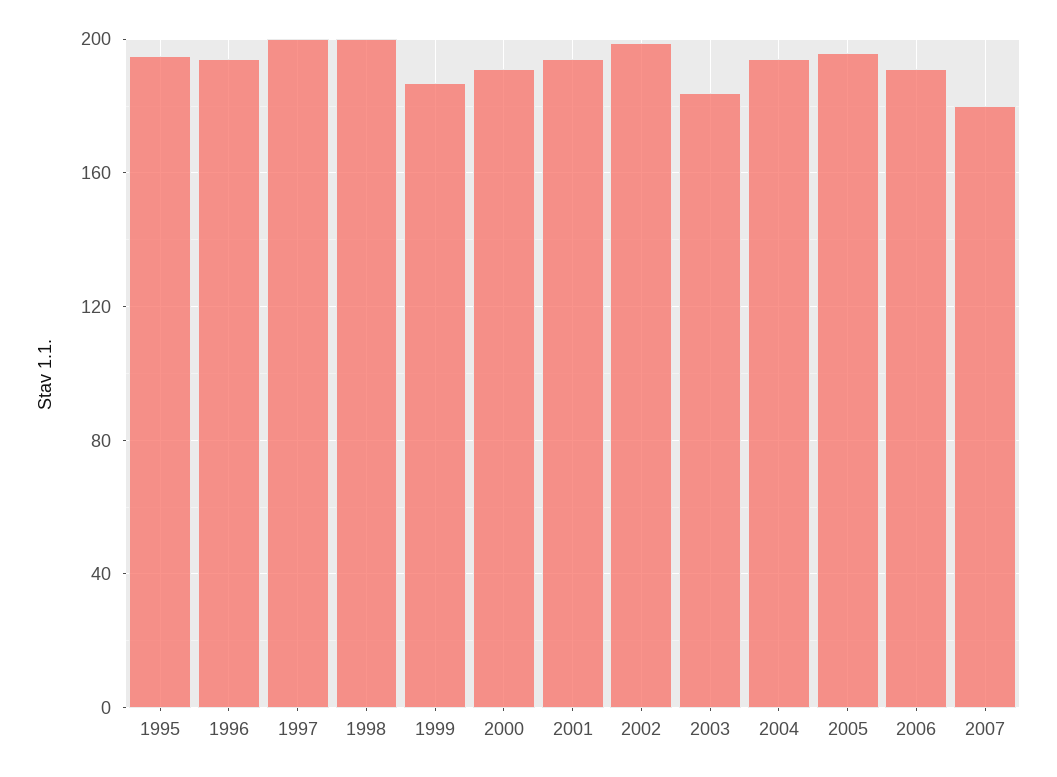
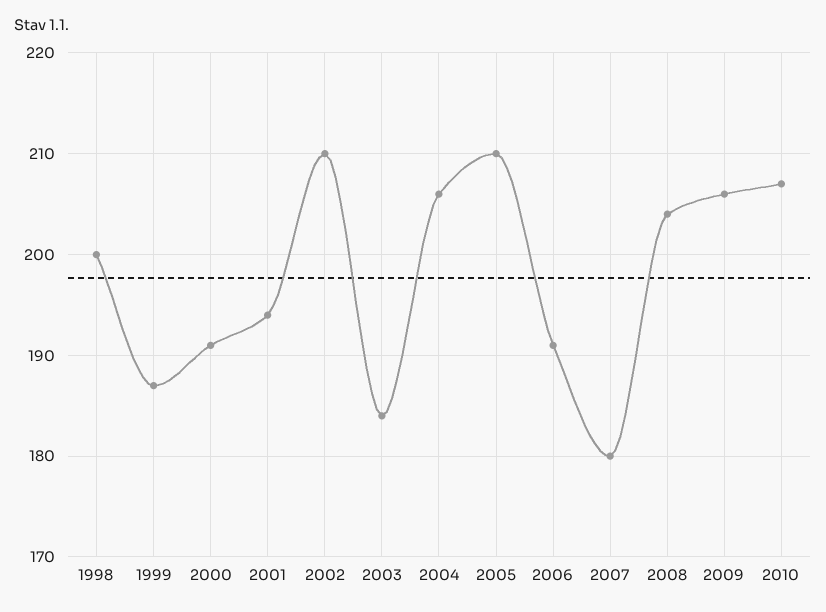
1995: 195 -> none
1996: 195 -> none
1997: 200 -> none
2002: 200 -> 210
2004: 195 -> 206
2005: 195 -> 210
2008: none -> 204
2009: none -> 206
2010: none -> 207

